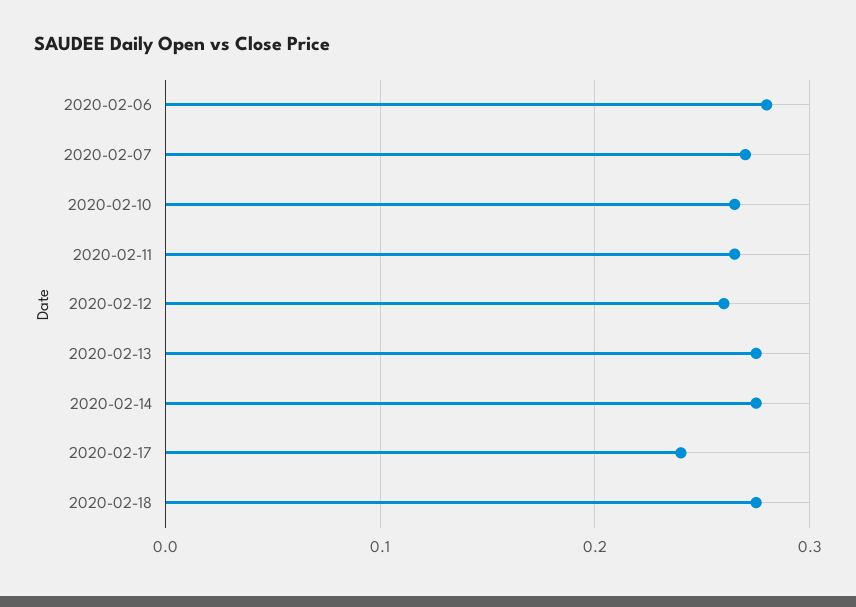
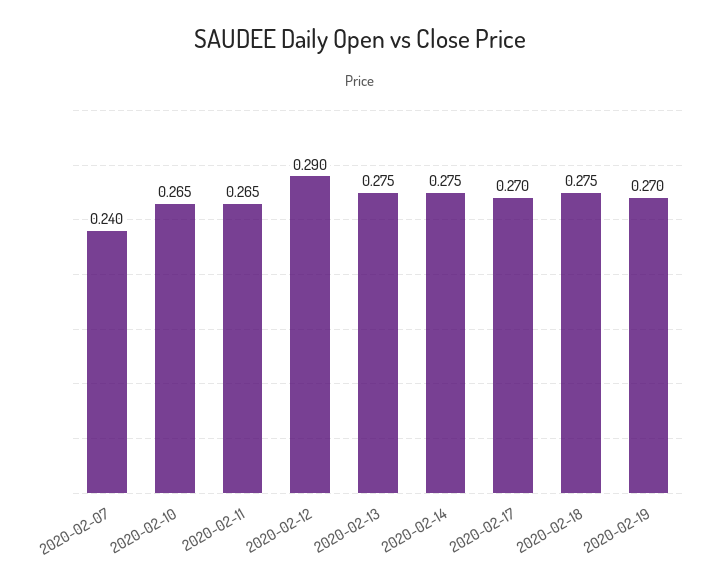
2020-02-06: 0.28 -> none
2020-02-07: 0.27 -> 0.24
2020-02-12: 0.26 -> 0.29
2020-02-17: 0.24 -> 0.27
2020-02-19: none -> 0.27

